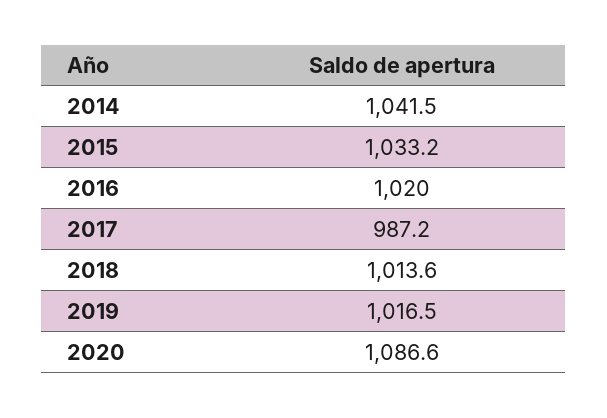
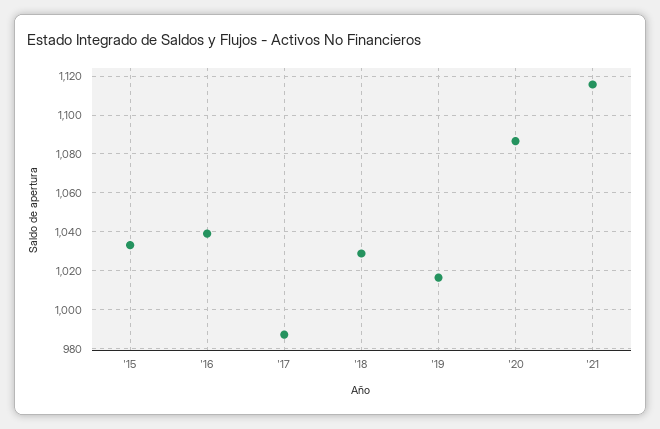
2014: 1041.5 -> none
2016: 1020 -> 1040
2018: 1013.6 -> 1030
'21: none -> 1115

